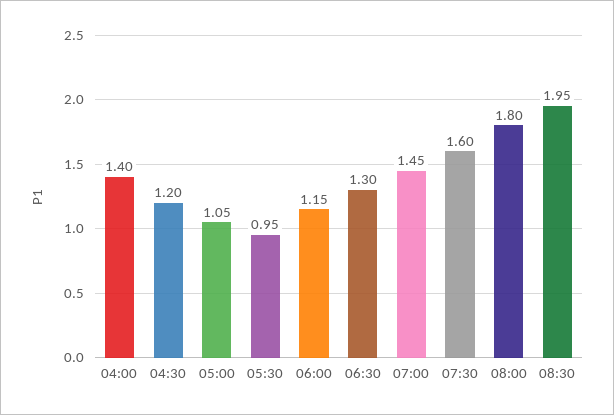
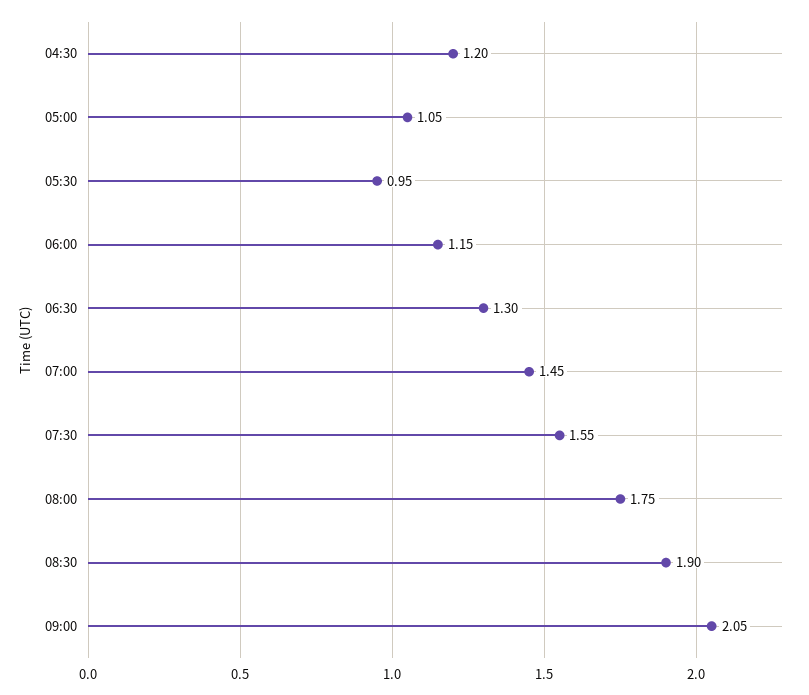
04:00: 1.4 -> none
07:30: 1.6 -> 1.55
08:00: 1.8 -> 1.75
08:30: 1.95 -> 1.9
09:00: none -> 2.05

